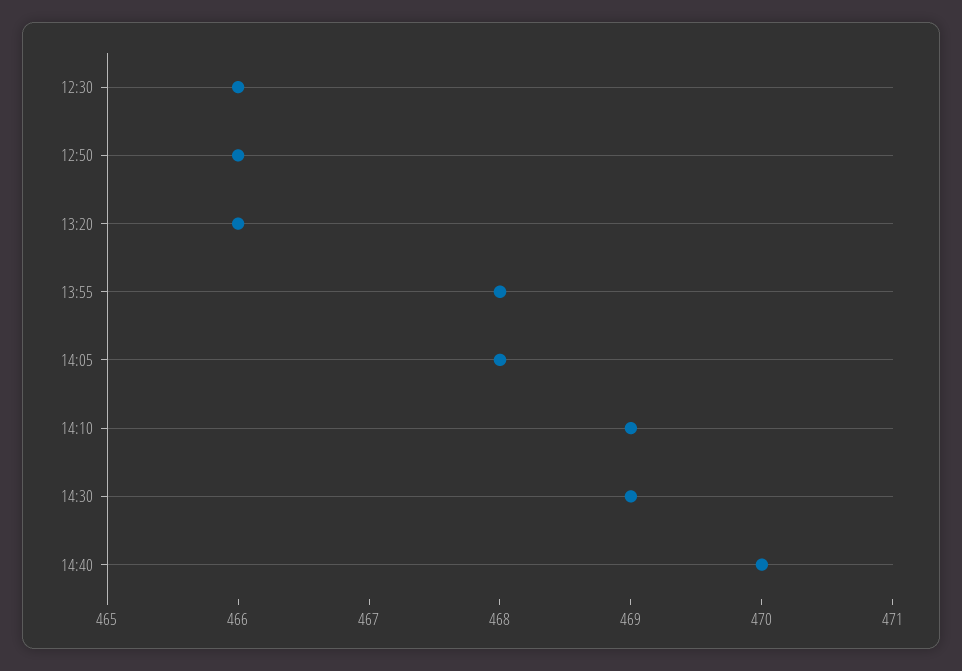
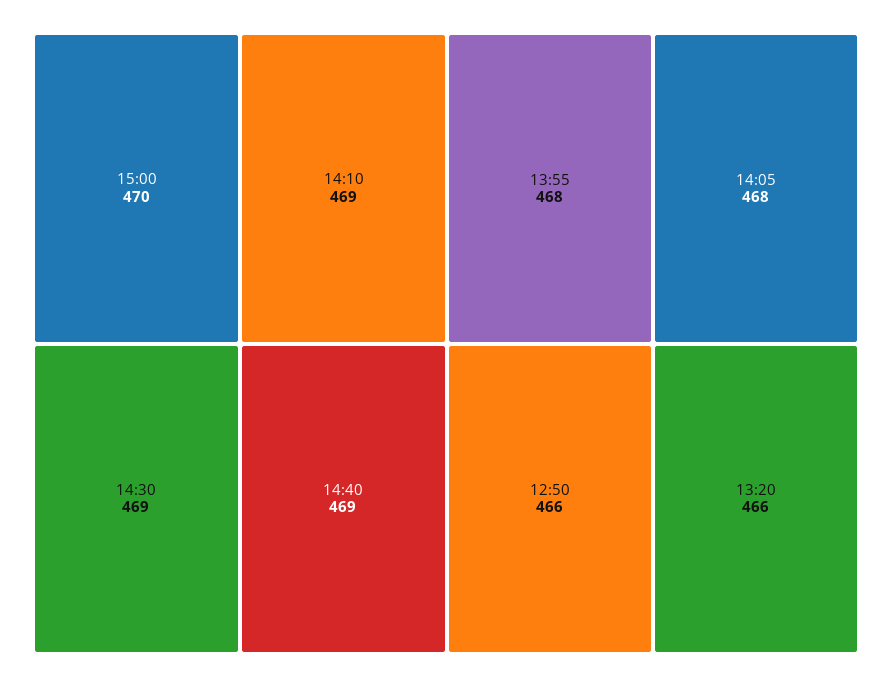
12:30: 466 -> none
14:40: 470 -> 469
15:00: none -> 470

